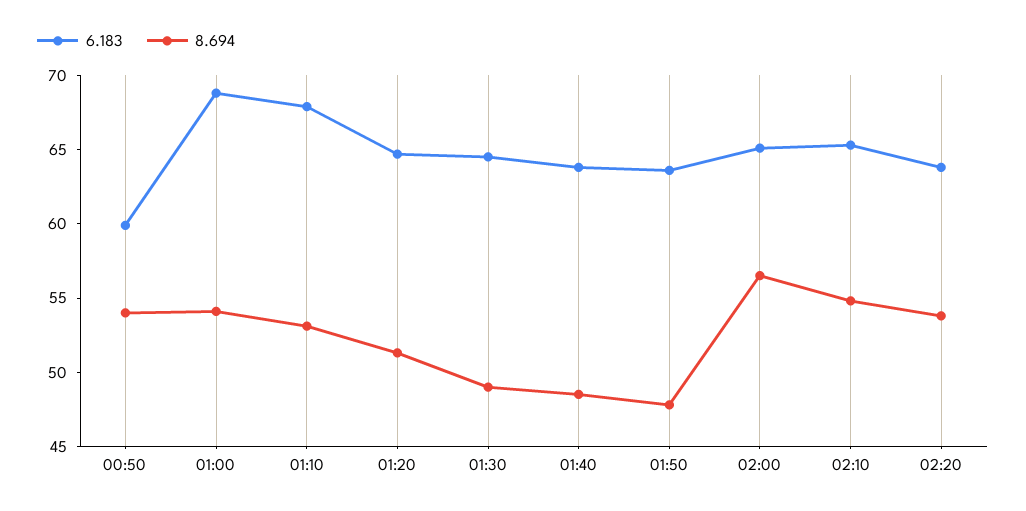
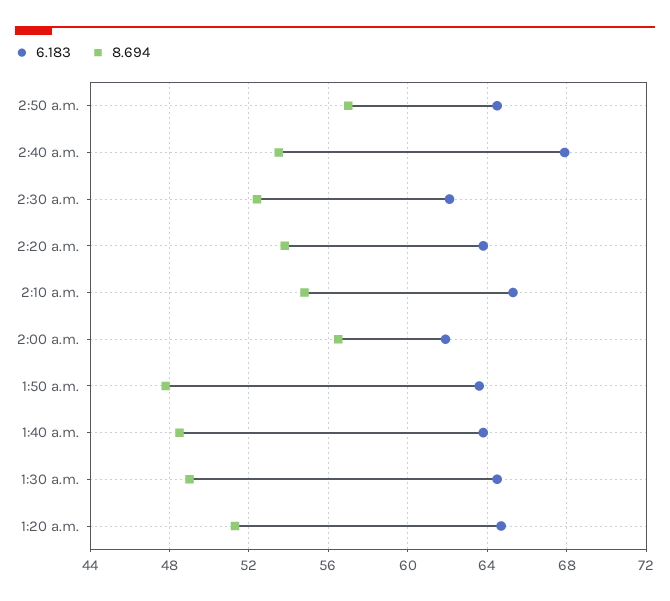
6.183, 00:50: 60 -> none
8.694, 00:50: 54 -> none
6.183, 01:00: 69 -> none
8.694, 01:00: 54 -> none
6.183, 01:10: 68 -> none
8.694, 01:10: 53 -> none
6.183, 02:00: 65 -> 62
6.183, 2:50 a.m.: none -> 64.5
8.694, 2:50 a.m.: none -> 57
6.183, 2:40 a.m.: none -> 68
8.694, 2:40 a.m.: none -> 53.5
6.183, 2:30 a.m.: none -> 62
8.694, 2:30 a.m.: none -> 52.5

